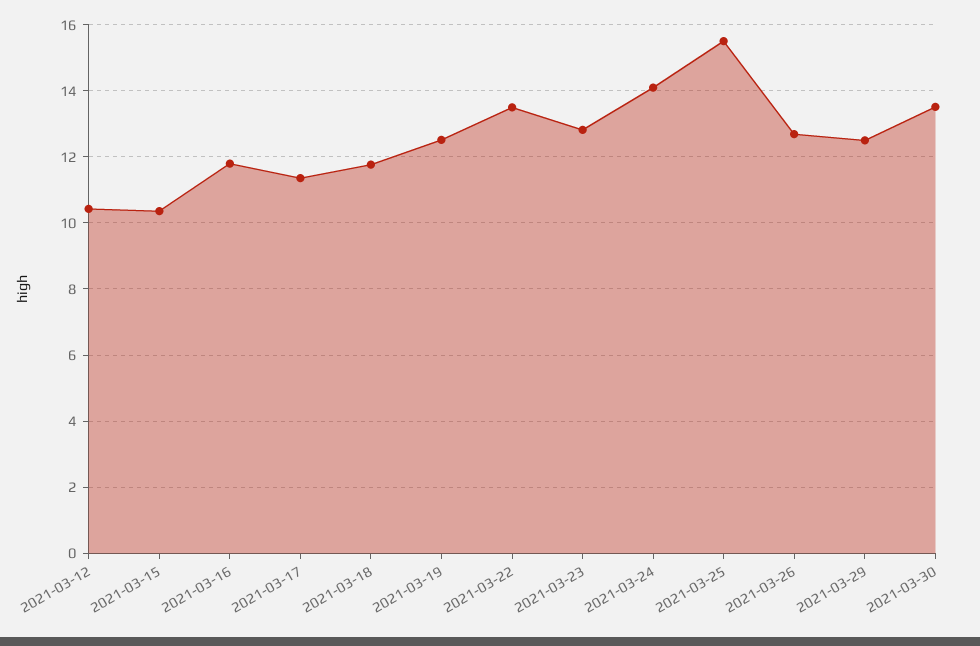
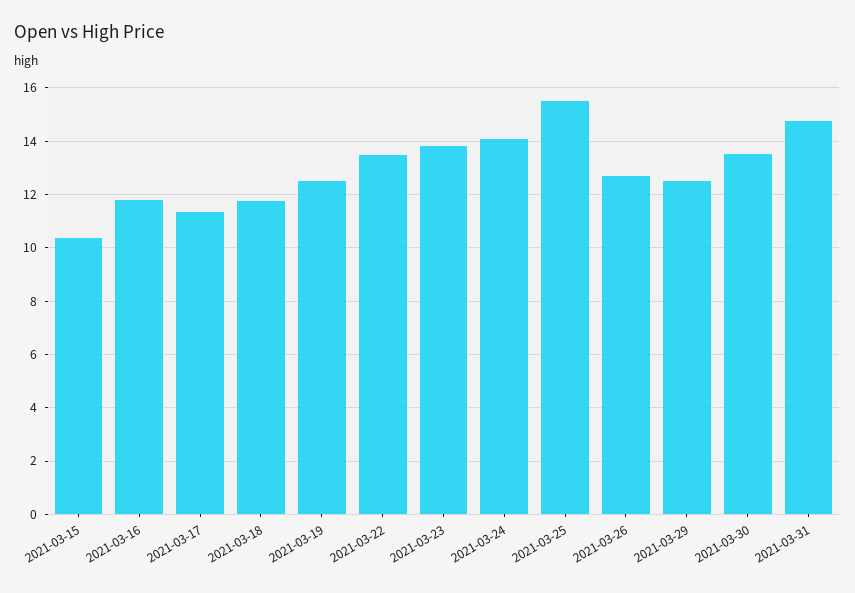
2021-03-12: 10.4 -> none
2021-03-23: 12.8 -> 13.75
2021-03-31: none -> 14.75

